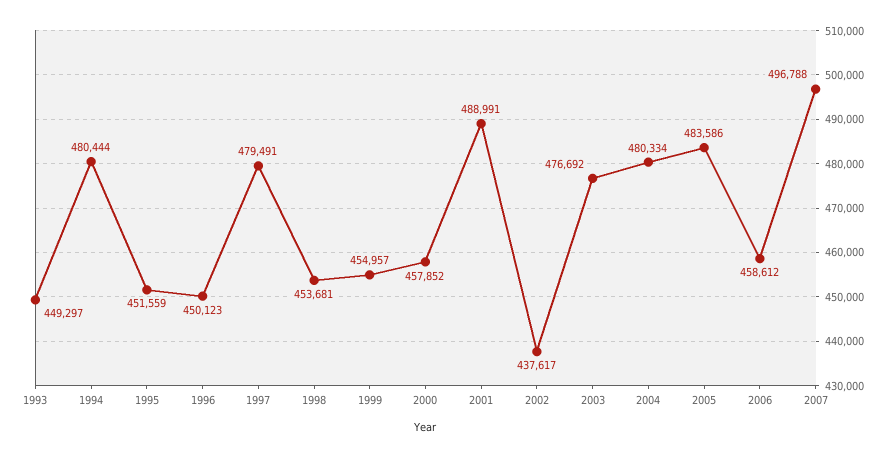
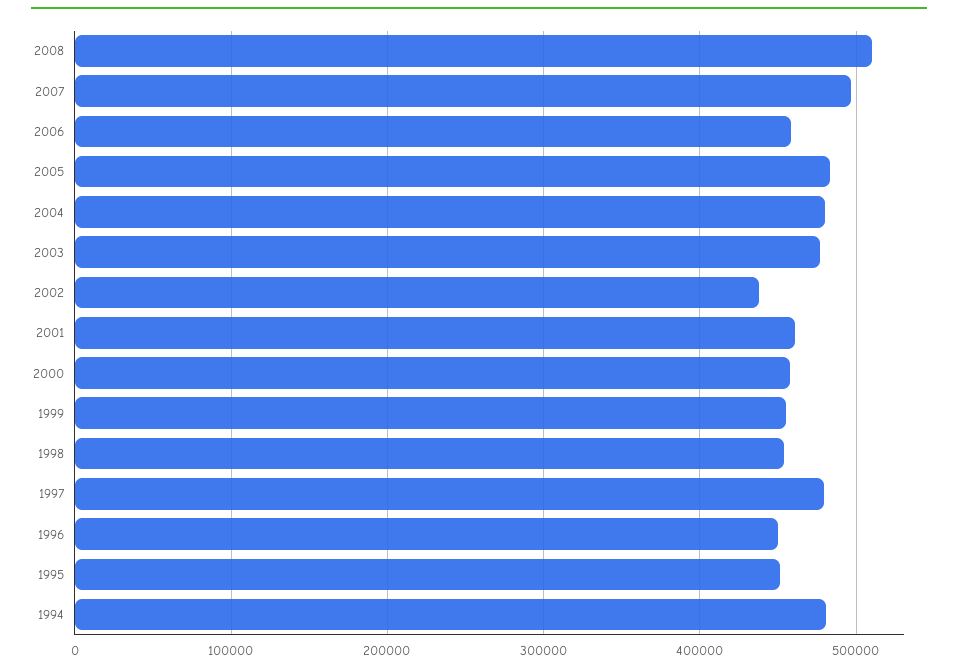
1993: 449297 -> none
2001: 488991 -> 460000
2008: none -> 510000

